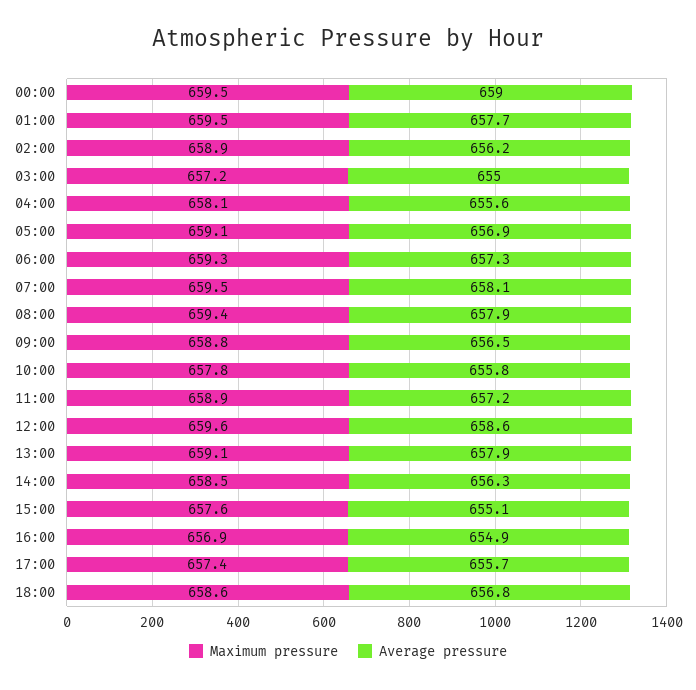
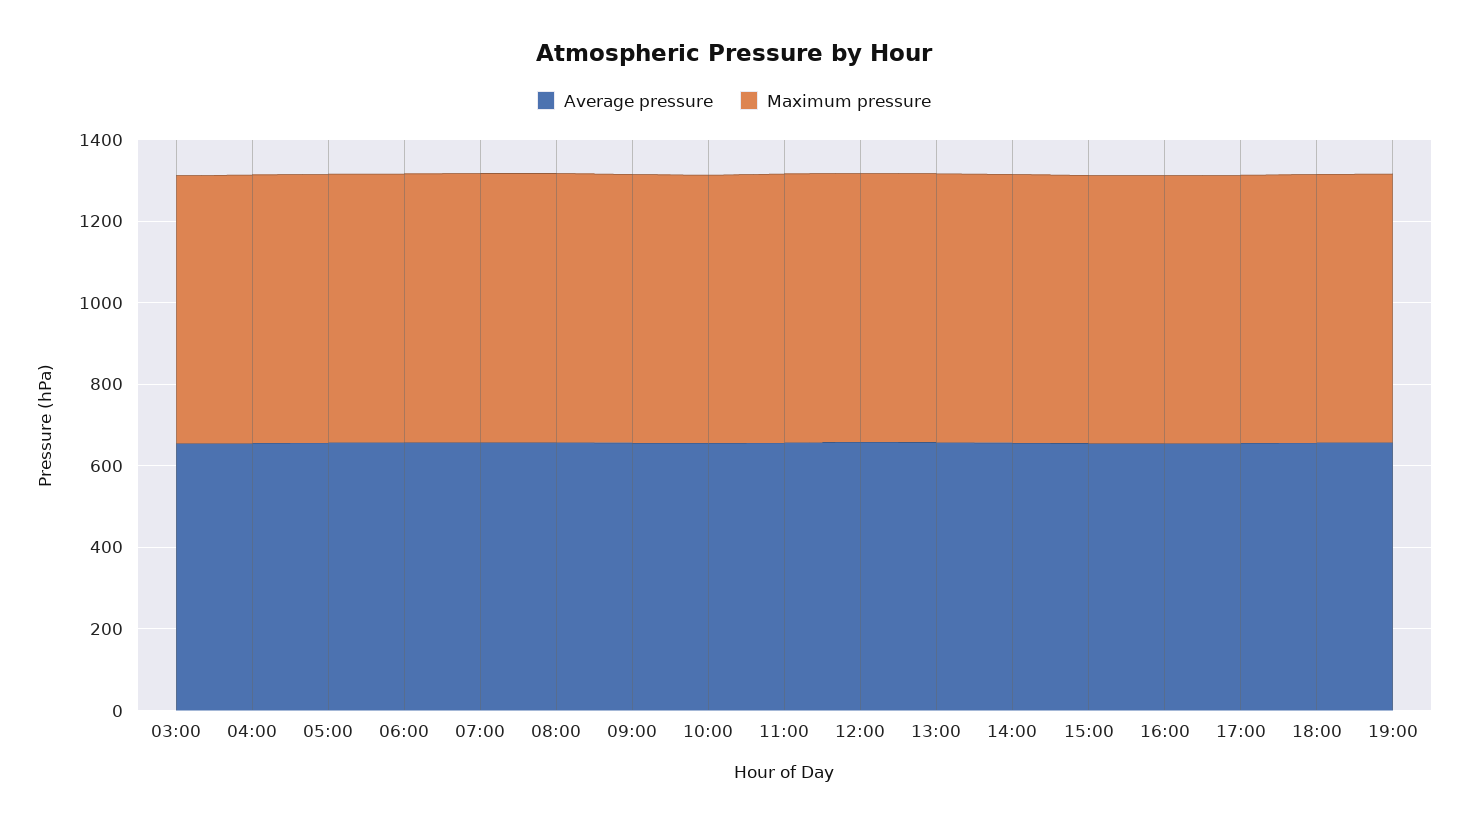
Maximum pressure, 00:00: 659.5 -> none
Average pressure, 00:00: 659 -> none
Maximum pressure, 01:00: 659.5 -> none
Average pressure, 01:00: 657.7 -> none
Maximum pressure, 02:00: 658.9 -> none
Average pressure, 02:00: 656.2 -> none
Average pressure, 19:00: none -> 650
Maximum pressure, 19:00: none -> 650

